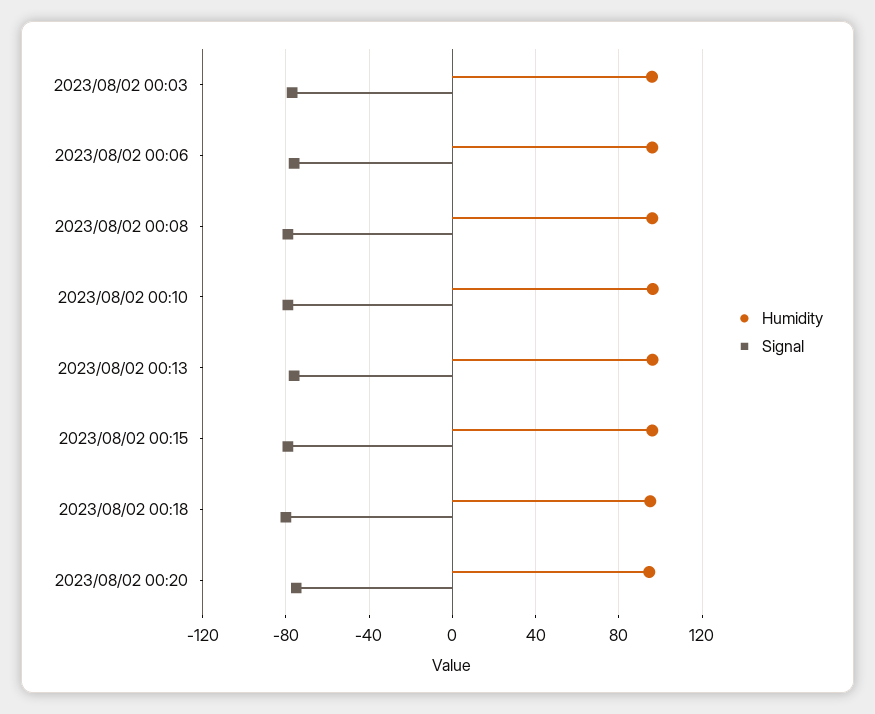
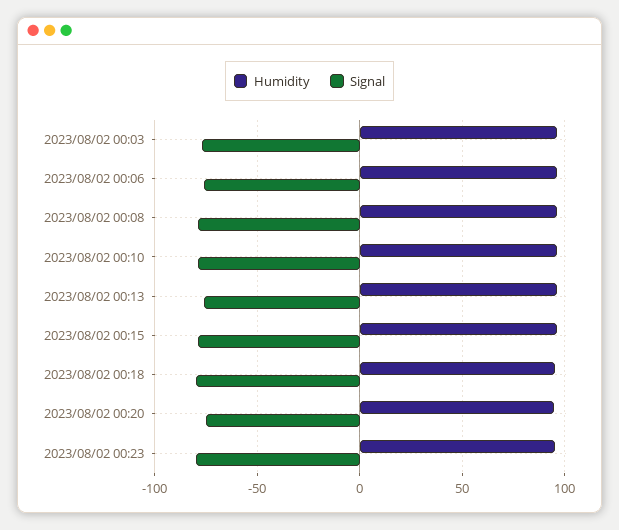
Humidity, 2023/08/02 00:23: none -> 95
Signal, 2023/08/02 00:23: none -> -80

